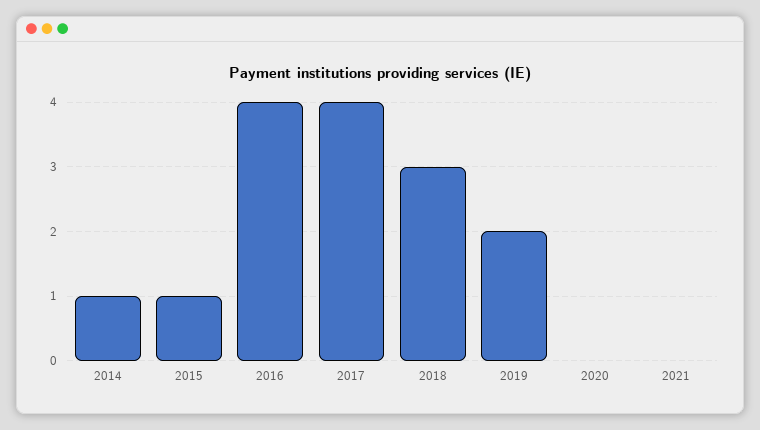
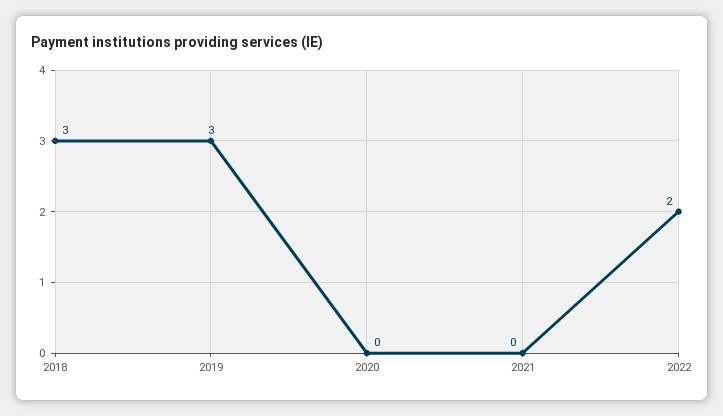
2014: 1 -> none
2015: 1 -> none
2016: 4 -> none
2017: 4 -> none
2019: 2 -> 3
2022: none -> 2

